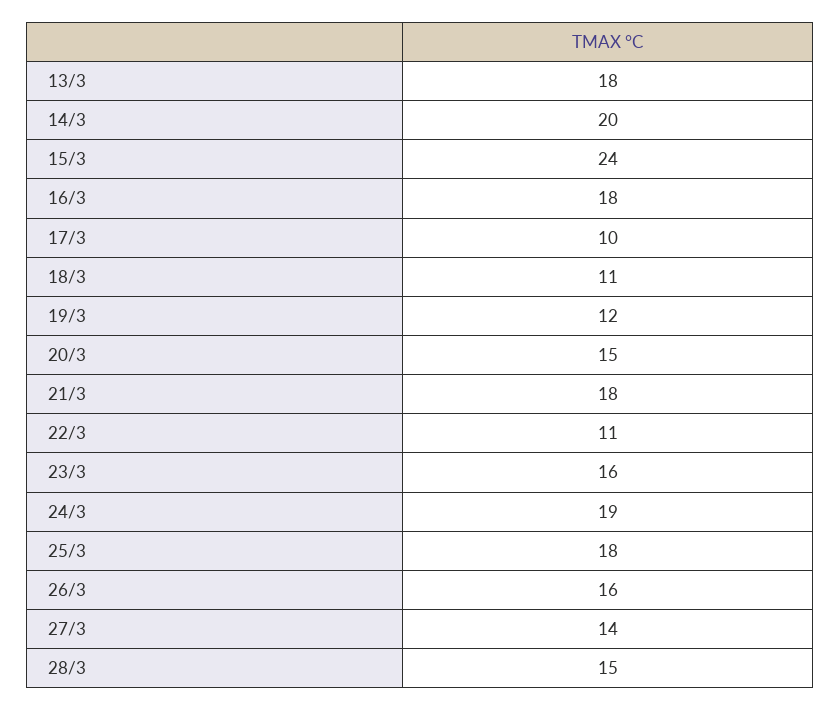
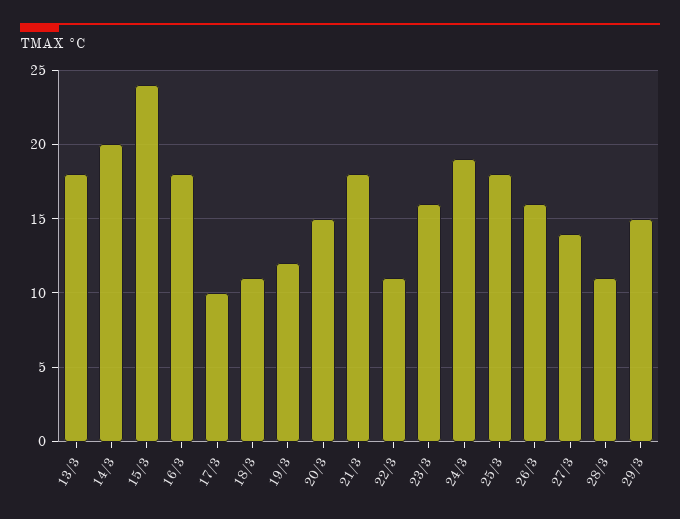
28/3: 15 -> 11
29/3: none -> 15

